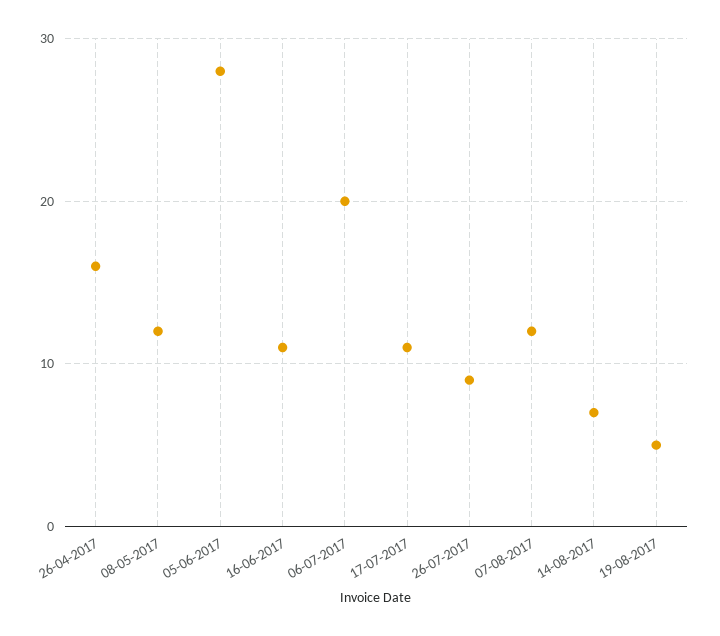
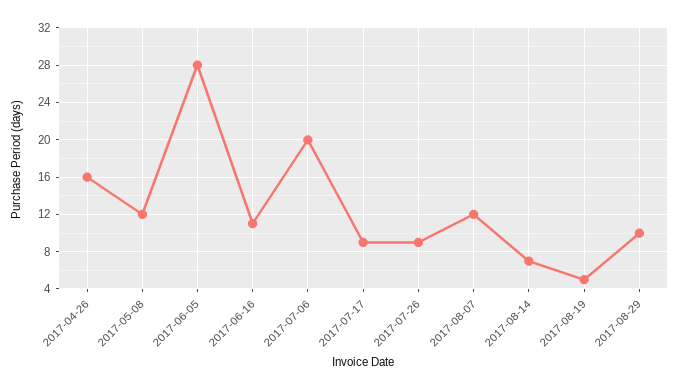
17-07-2017: 11 -> 9
2017-08-29: none -> 10

